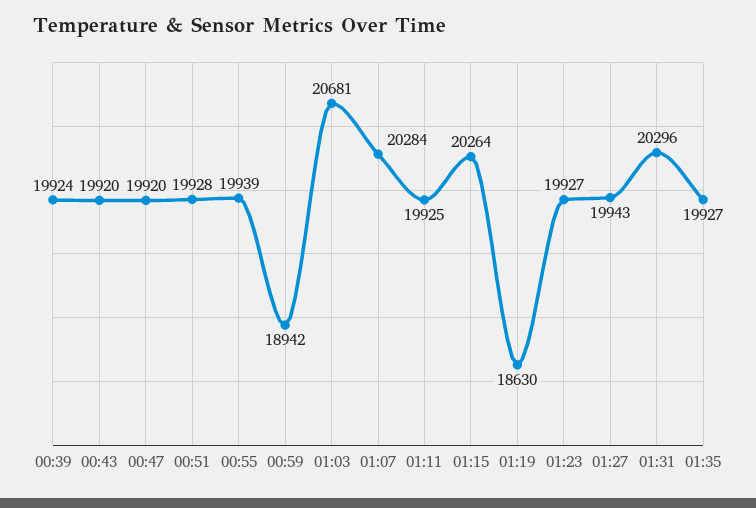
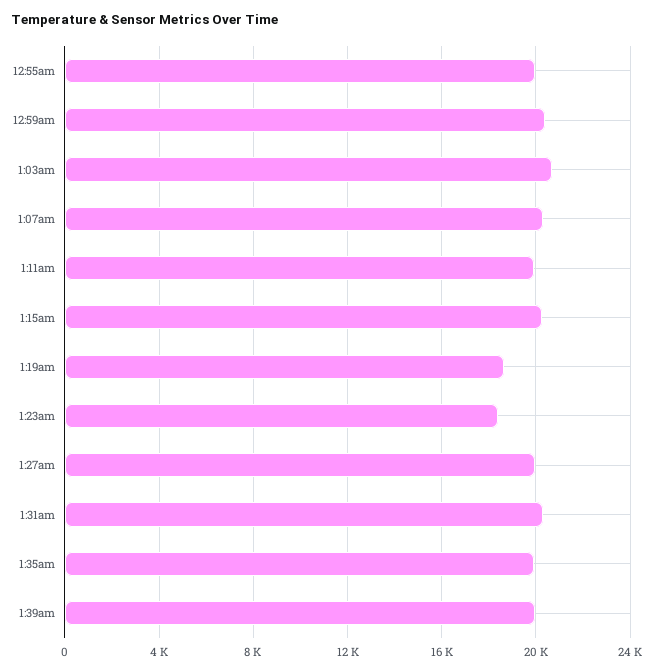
00:39: 19924 -> none
00:43: 19920 -> none
00:47: 19920 -> none
00:51: 19928 -> none
00:59: 18942 -> 20500
01:23: 19927 -> 18500
1:39am: none -> 20000

